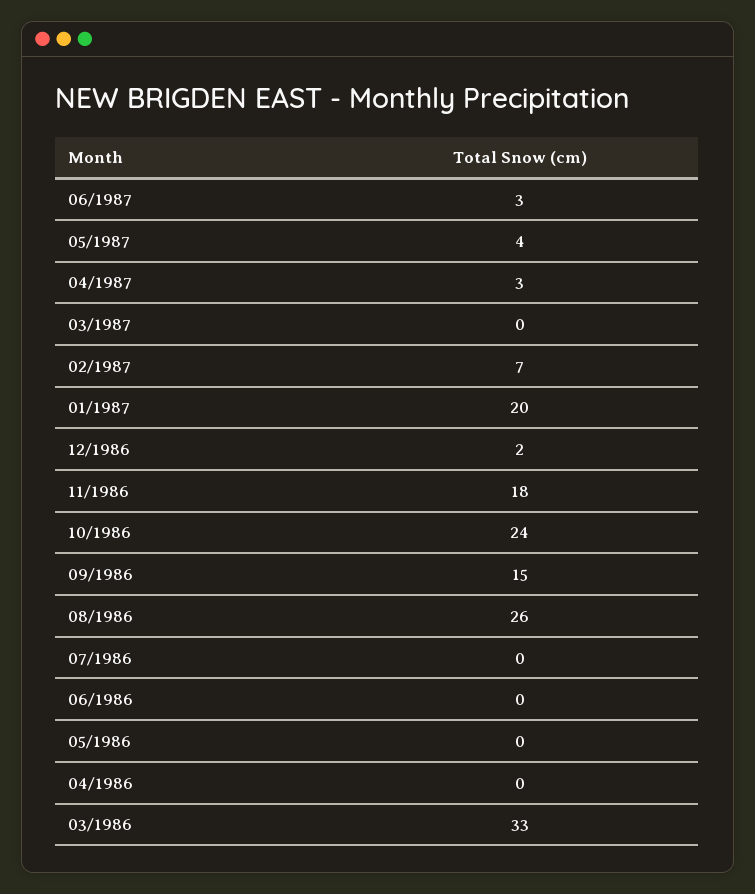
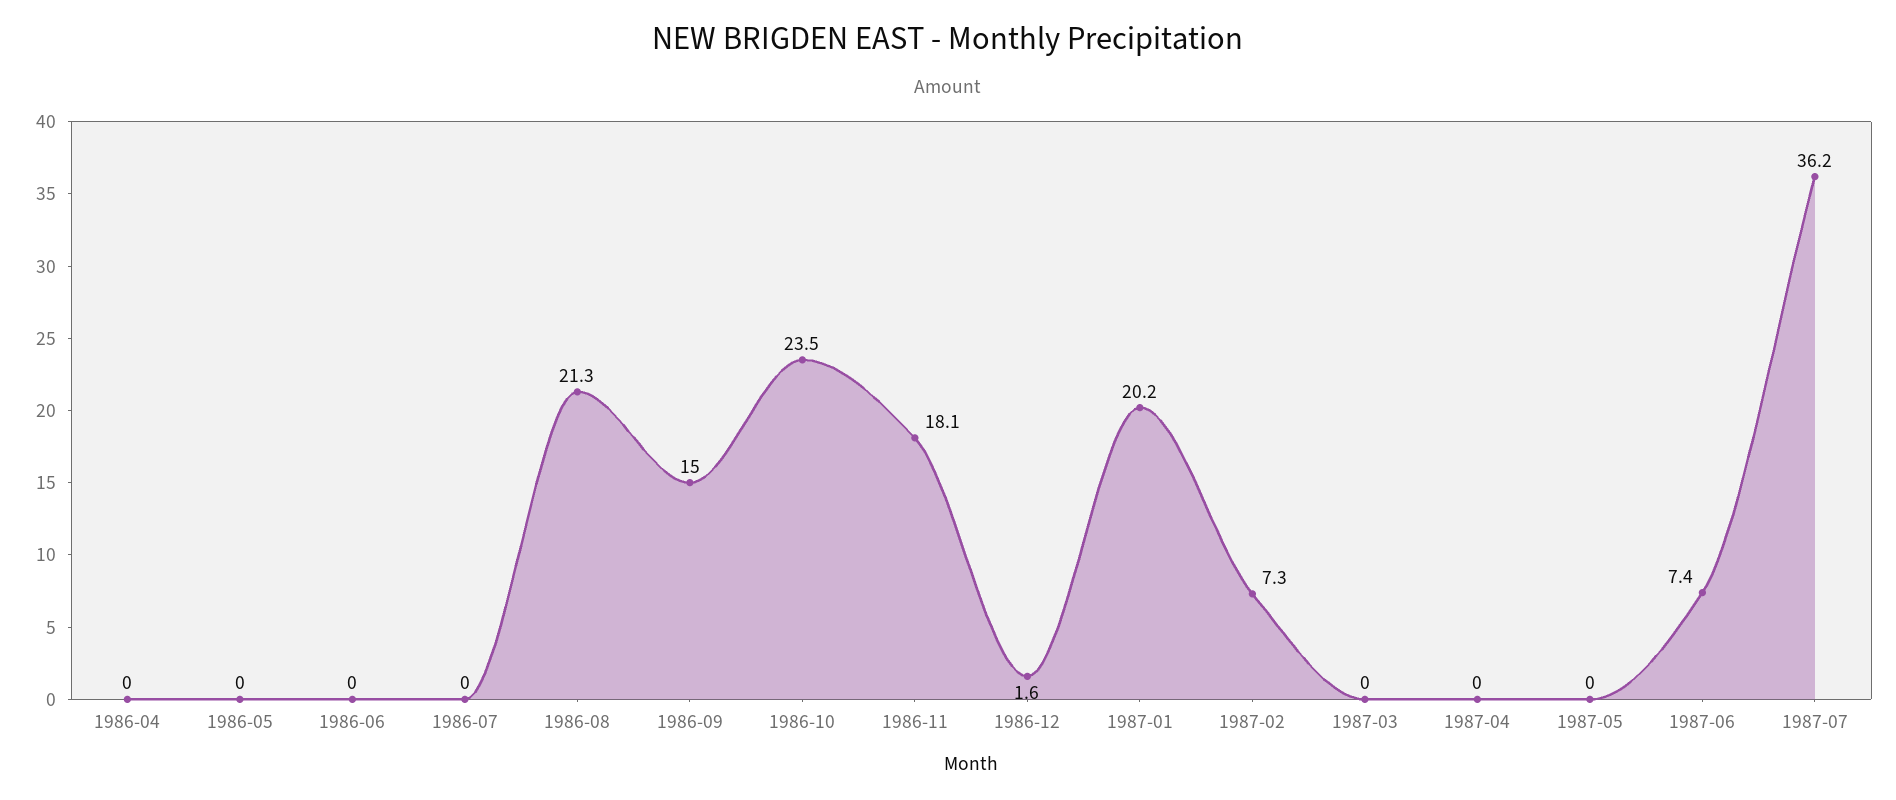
06/1987: 3 -> 7.4
05/1987: 4 -> 0
04/1987: 3 -> 0
08/1986: 26 -> 21.3
03/1986: 33 -> none
1987-07: none -> 36.2

